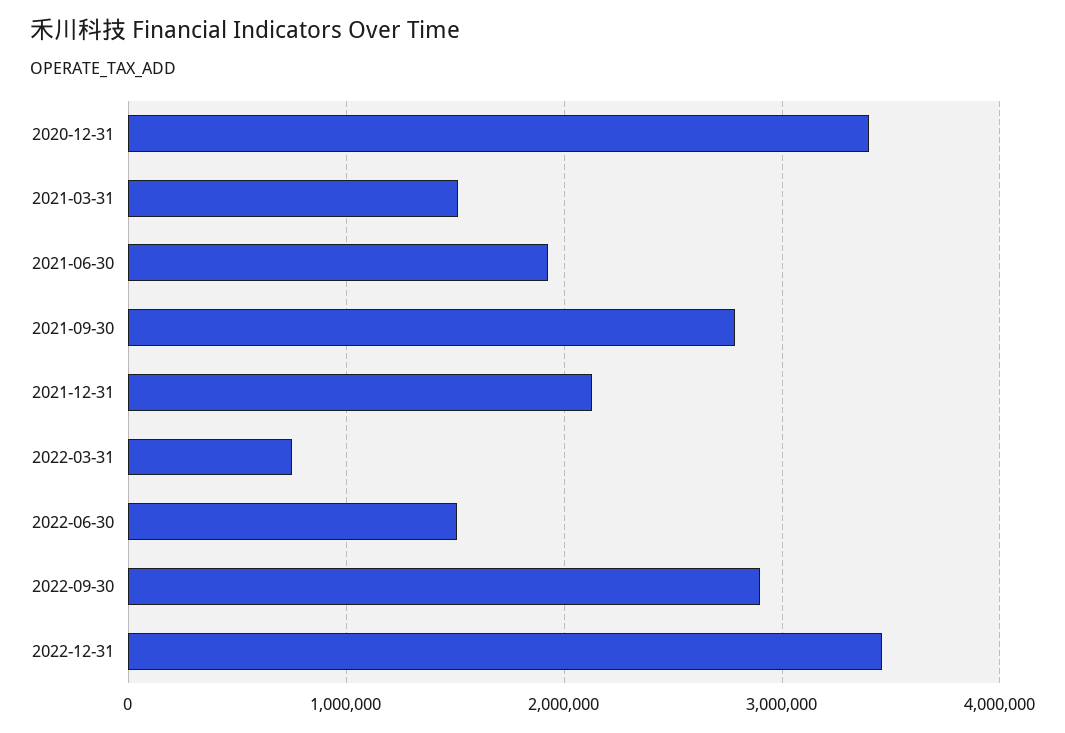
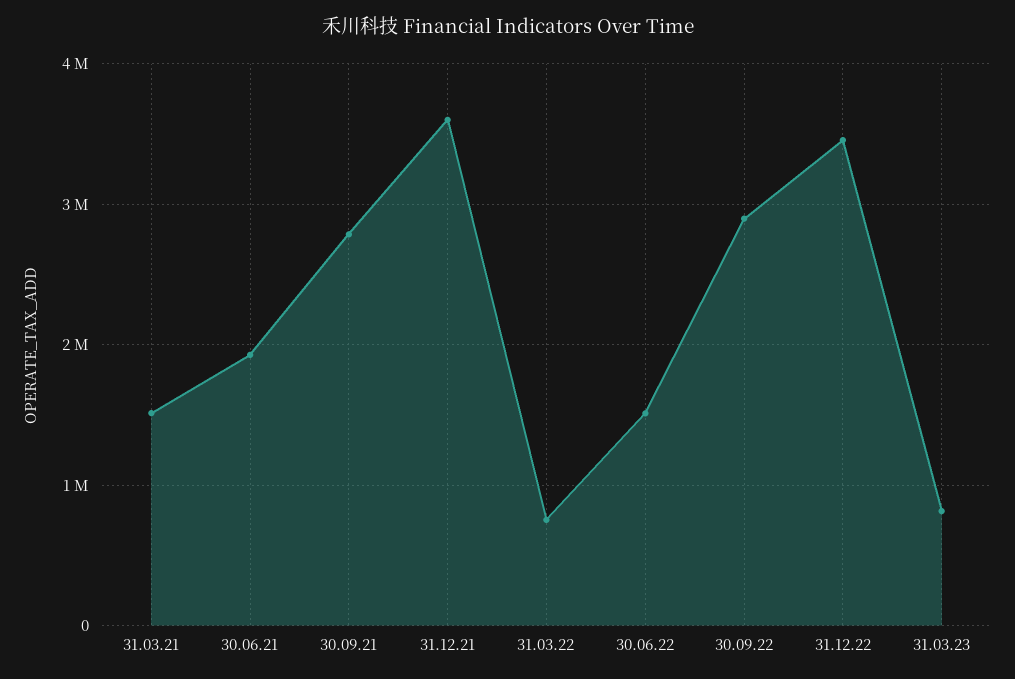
2020-12-31: 3400000 -> none
2021-12-31: 2100000 -> 3600000
31.03.23: none -> 800000

